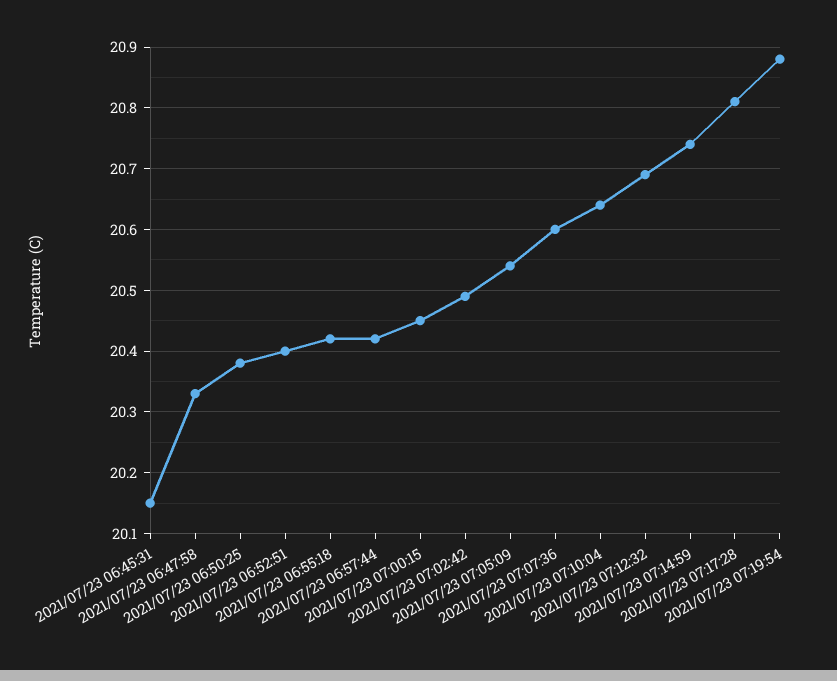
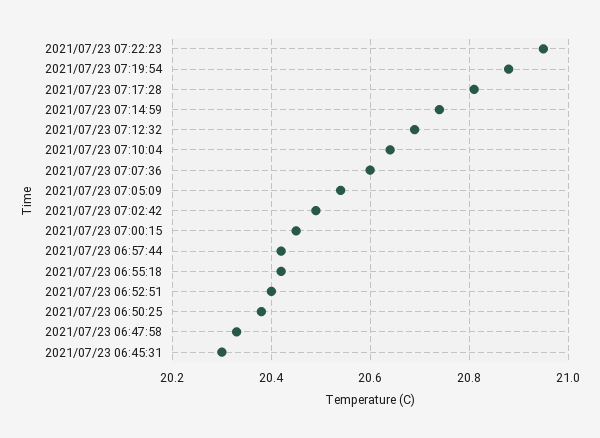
2021/07/23 06:45:31: 20.15 -> 20.3
2021/07/23 07:22:23: none -> 20.95

